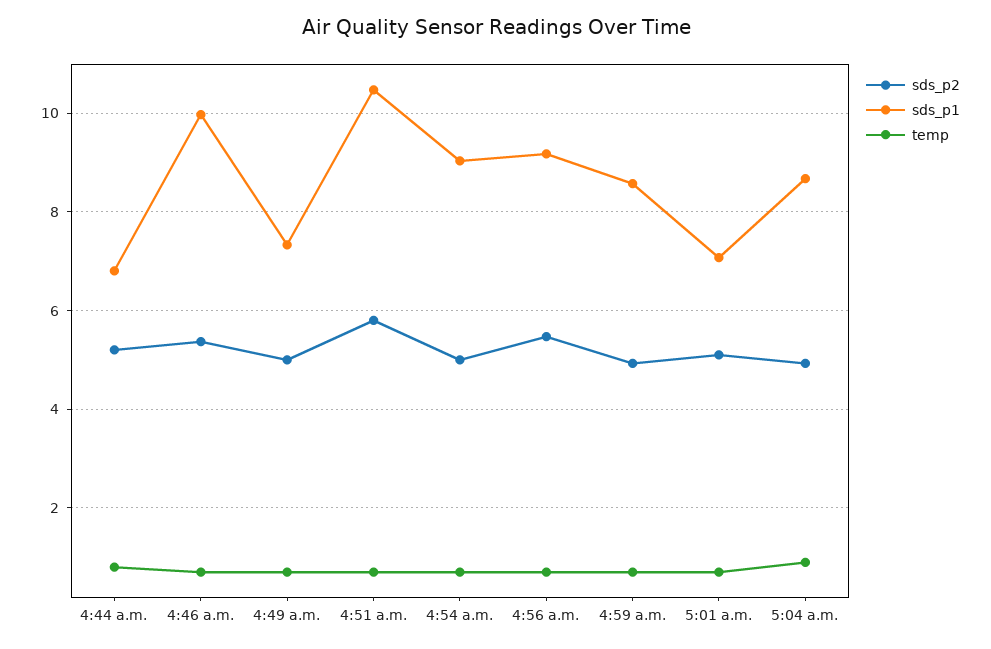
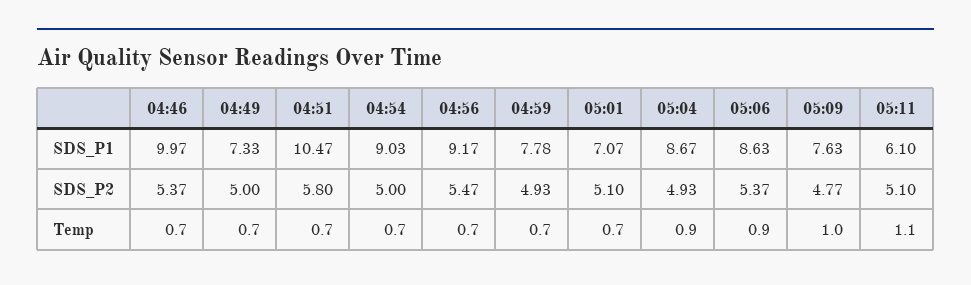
sds_p2, 4:44 a.m.: 5.2 -> none
sds_p1, 4:44 a.m.: 6.8 -> none
temp, 4:44 a.m.: 0.8 -> none
sds_p1, 4:59 a.m.: 8.6 -> 7.78
sds_p1, 05:06: none -> 8.63
sds_p1, 05:09: none -> 7.63
sds_p1, 05:11: none -> 6.1
sds_p2, 05:06: none -> 5.37
sds_p2, 05:09: none -> 4.77
sds_p2, 05:11: none -> 5.1
temp, 05:06: none -> 0.9
temp, 05:09: none -> 1
temp, 05:11: none -> 1.1

